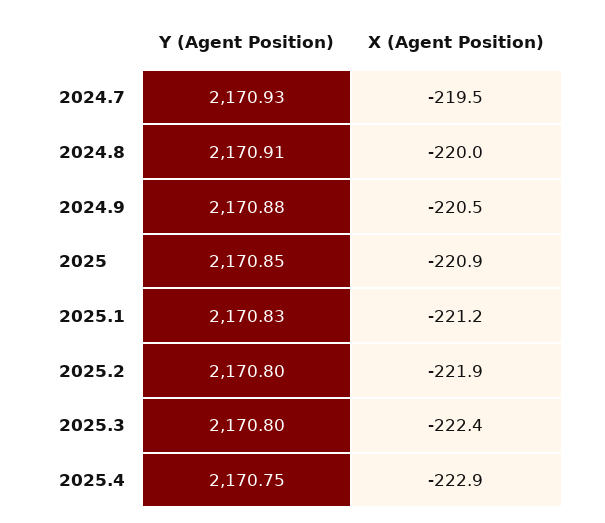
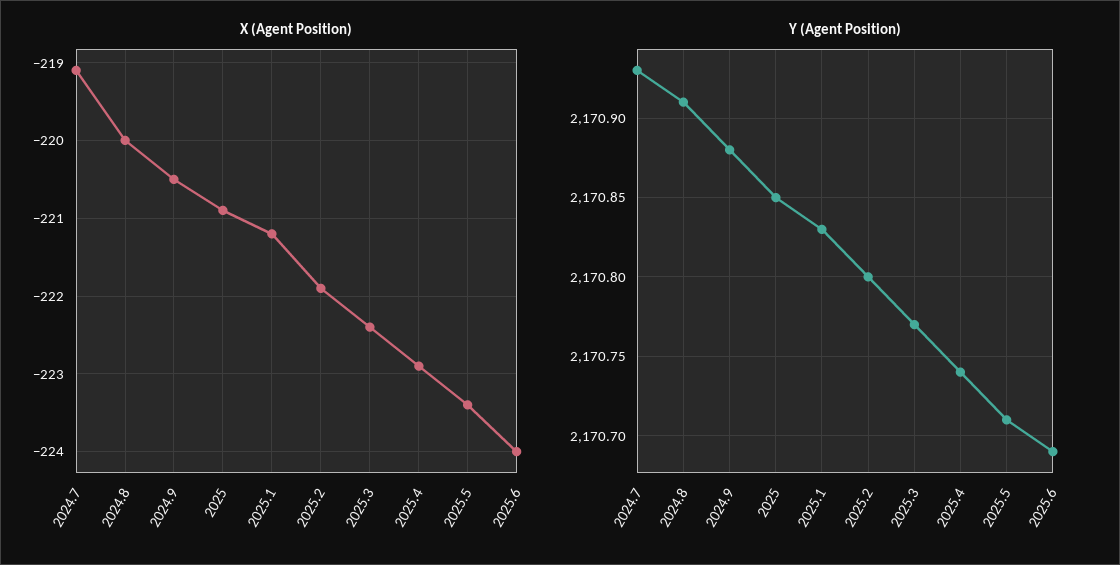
X (Agent Position), 2024.7: -219.5 -> -219.1
Y (Agent Position), 2025.3: 2170.8 -> 2170.77
Y (Agent Position), 2025.4: 2170.75 -> 2170.74
X (Agent Position), 2025.5: none -> -223.4
X (Agent Position), 2025.6: none -> -224
Y (Agent Position), 2025.5: none -> 2170.71
Y (Agent Position), 2025.6: none -> 2170.69

